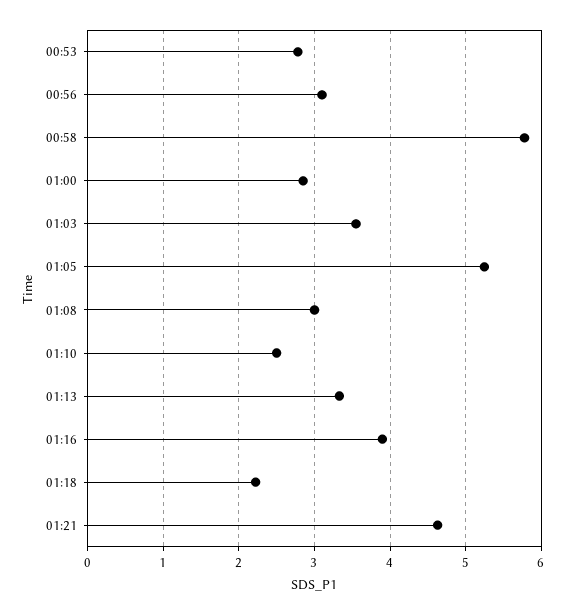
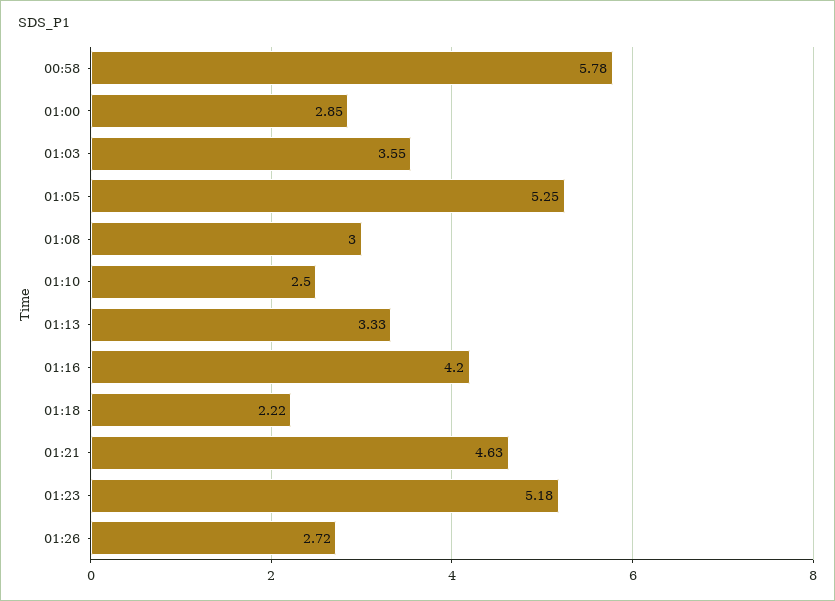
00:53: 2.8 -> none
00:56: 3.1 -> none
01:16: 3.9 -> 4.2
01:23: none -> 5.18
01:26: none -> 2.72

